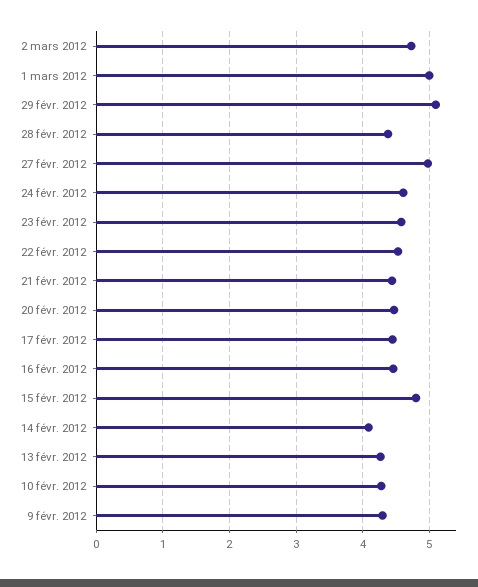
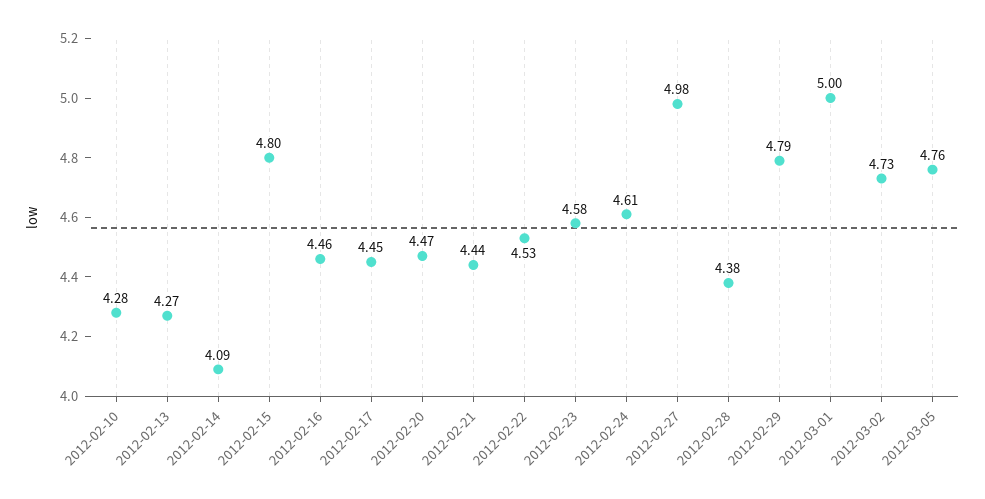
29 févr. 2012: 5.1 -> 4.79
9 févr. 2012: 4.3 -> none
2012-03-05: none -> 4.76

